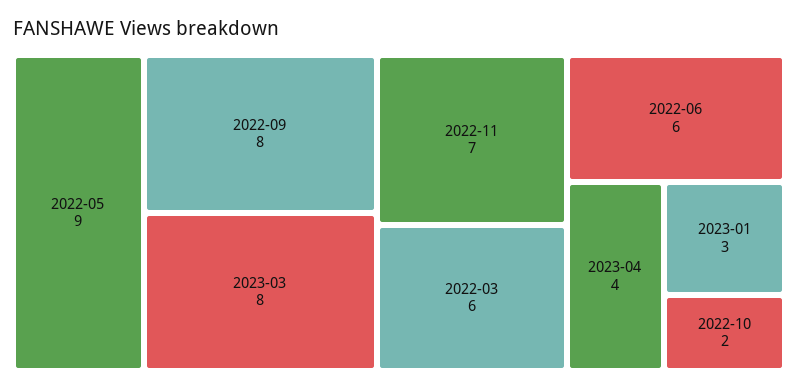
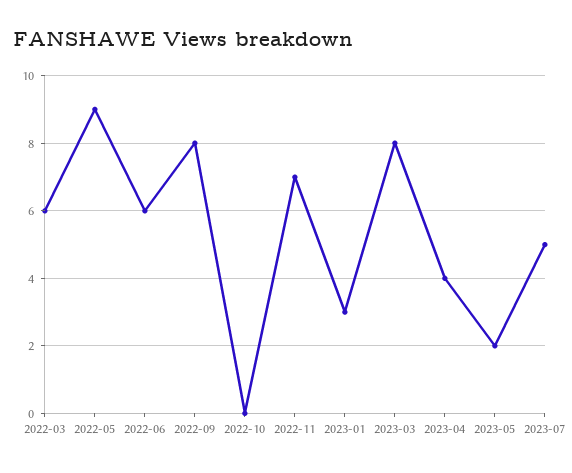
2022-10: 2 -> 0
2023-05: none -> 2
2023-07: none -> 5

